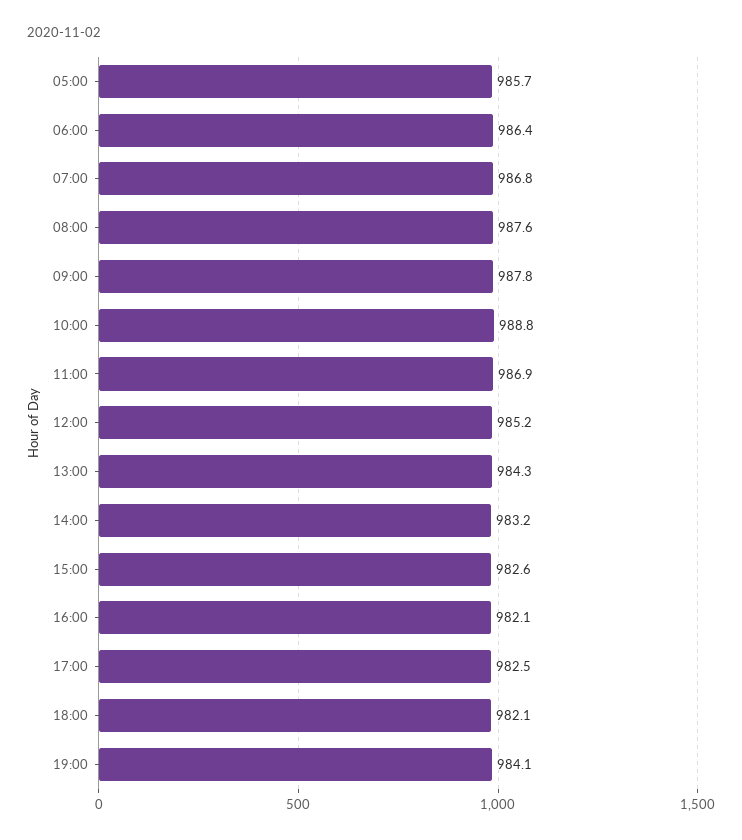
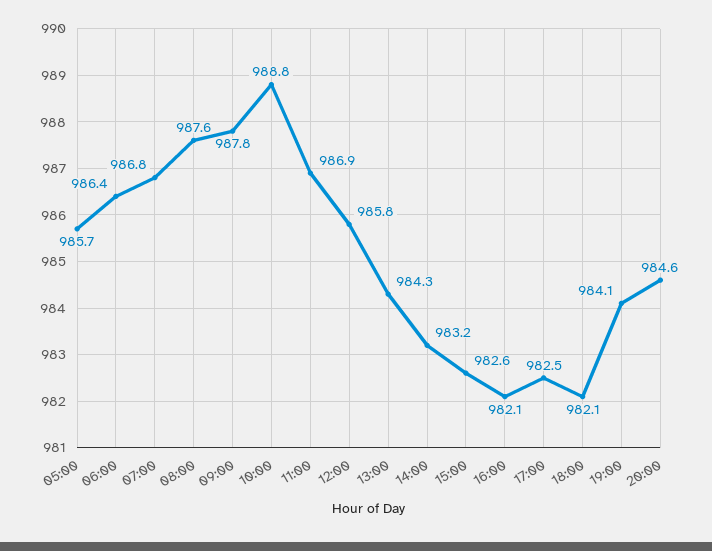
12:00: 985.2 -> 985.8
20:00: none -> 984.6

